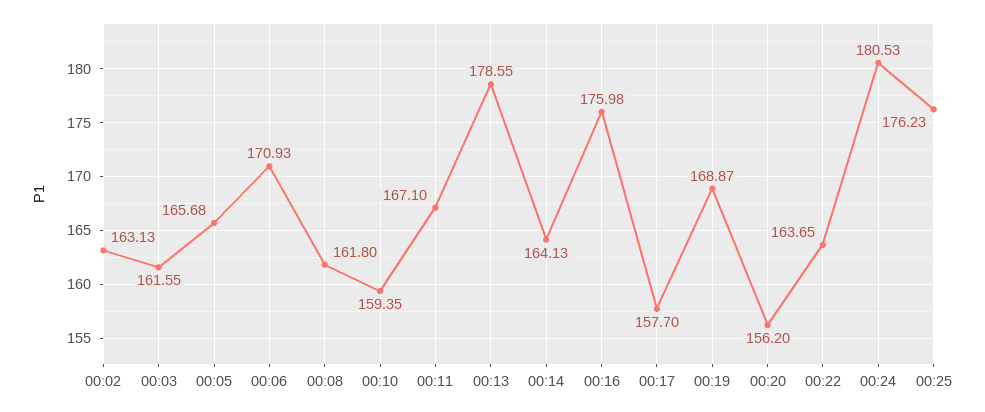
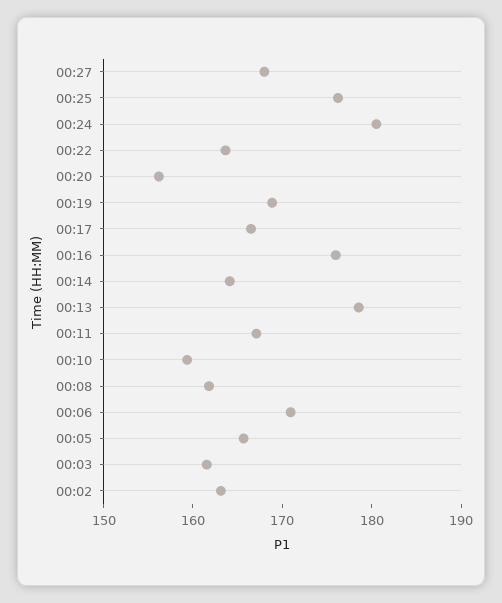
00:17: 157.7 -> 166
00:27: none -> 168

